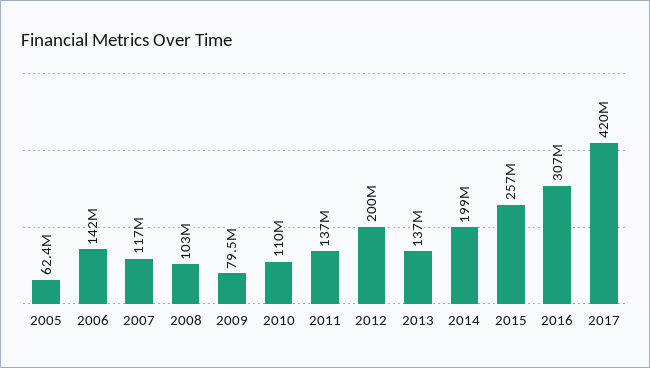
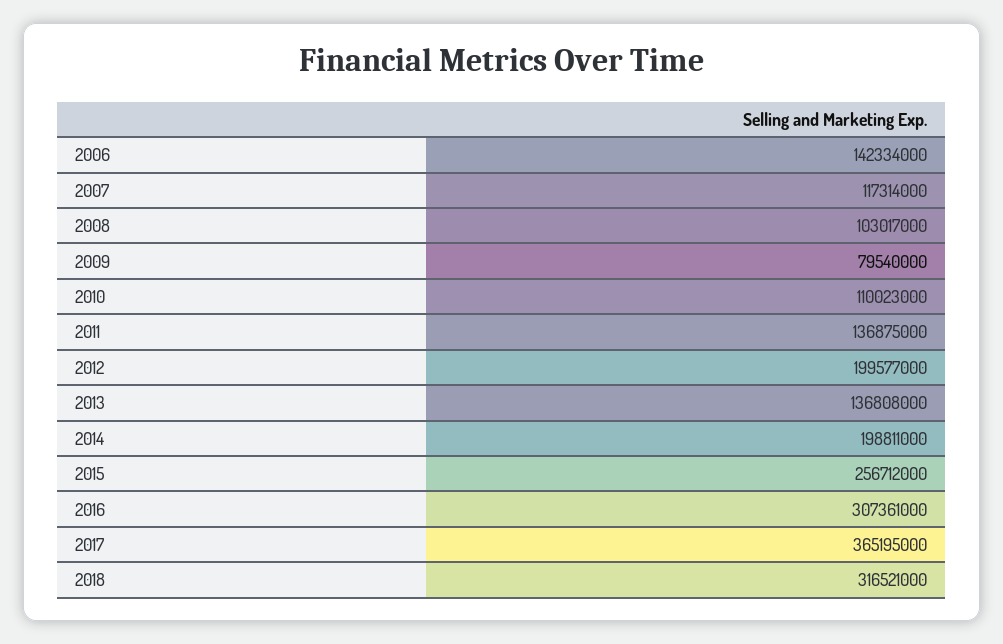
2005: 62400000 -> none
2017: 420000000 -> 365195000
2018: none -> 316521000

